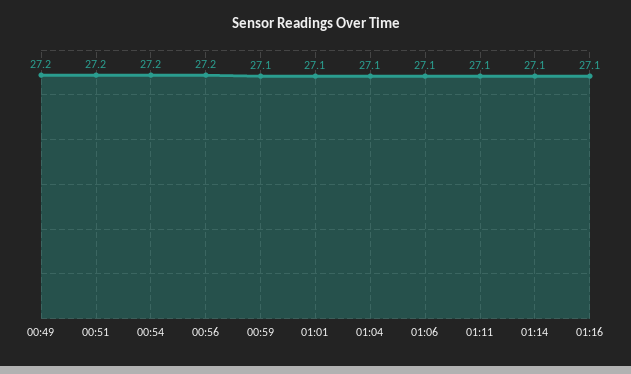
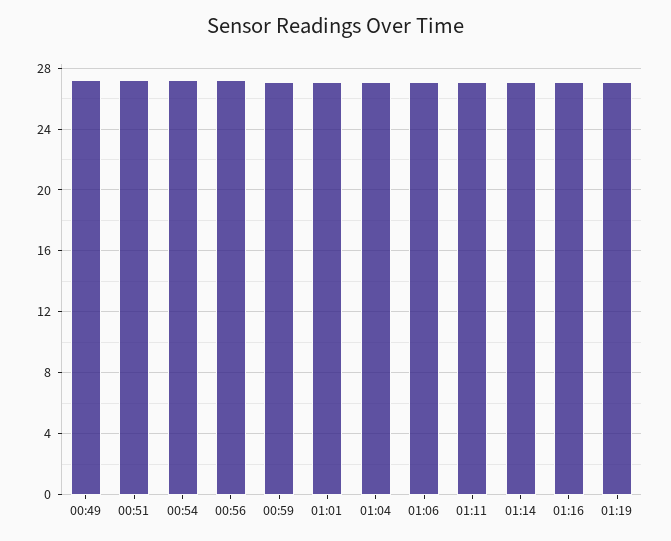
01:19: none -> 27

